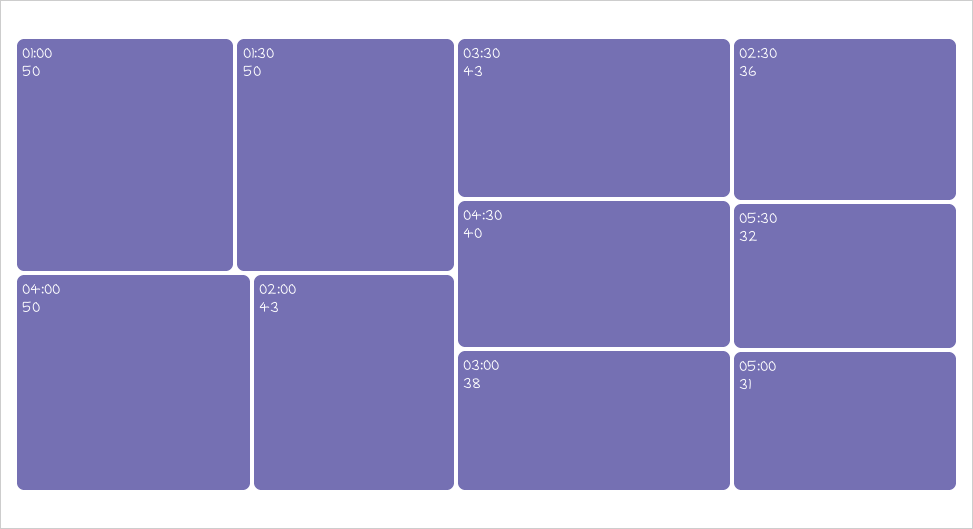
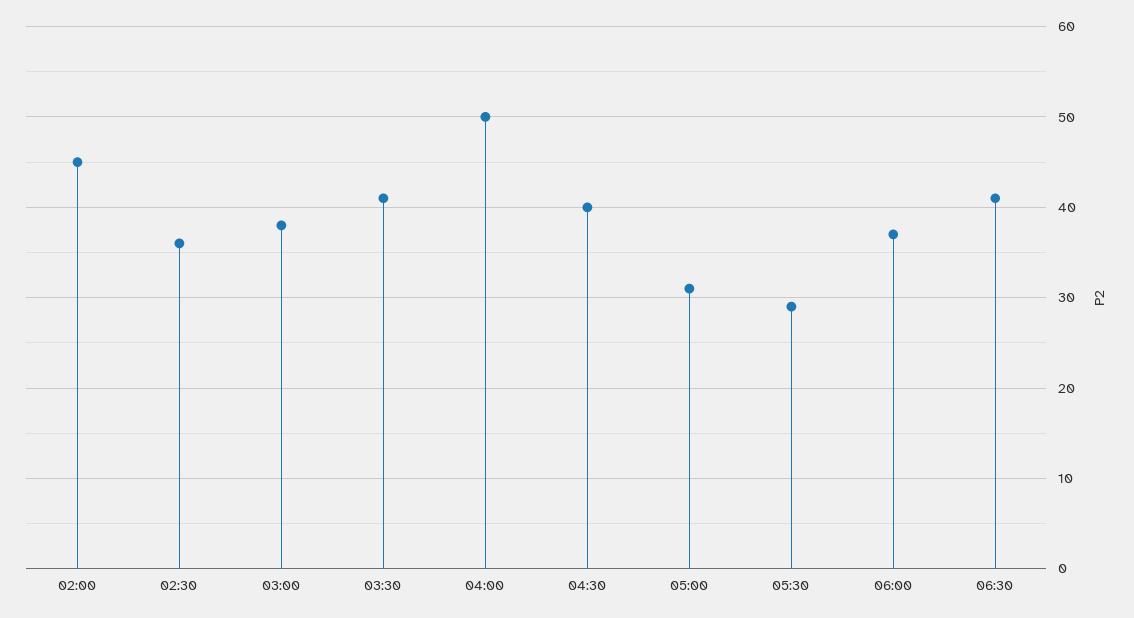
01:00: 50 -> none
01:30: 50 -> none
02:00: 43 -> 45
03:30: 43 -> 41
05:30: 32 -> 29
06:00: none -> 37
06:30: none -> 41

